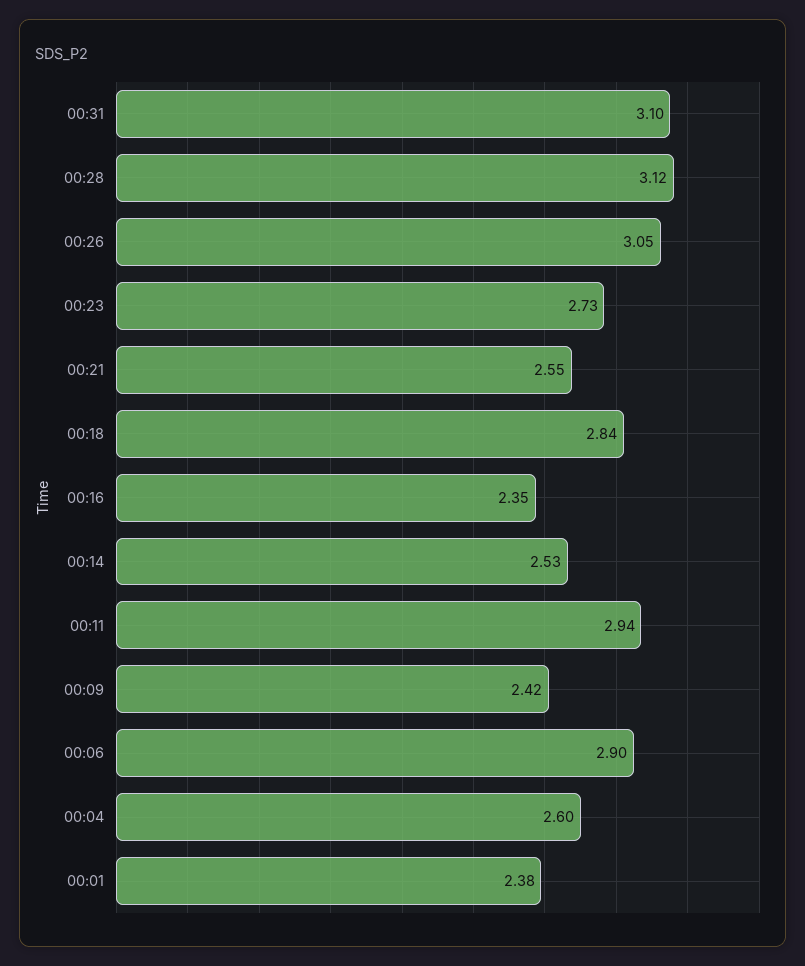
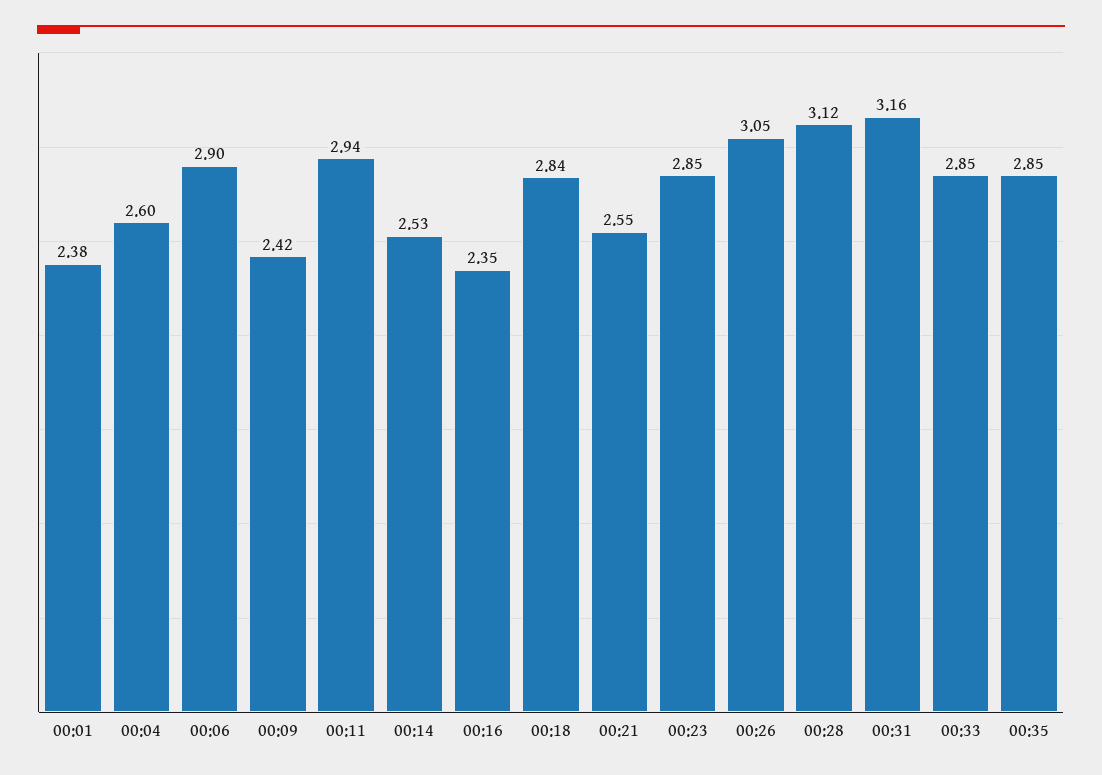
00:31: 3.1 -> 3.16
00:23: 2.73 -> 2.85
00:33: none -> 2.85
00:35: none -> 2.85

